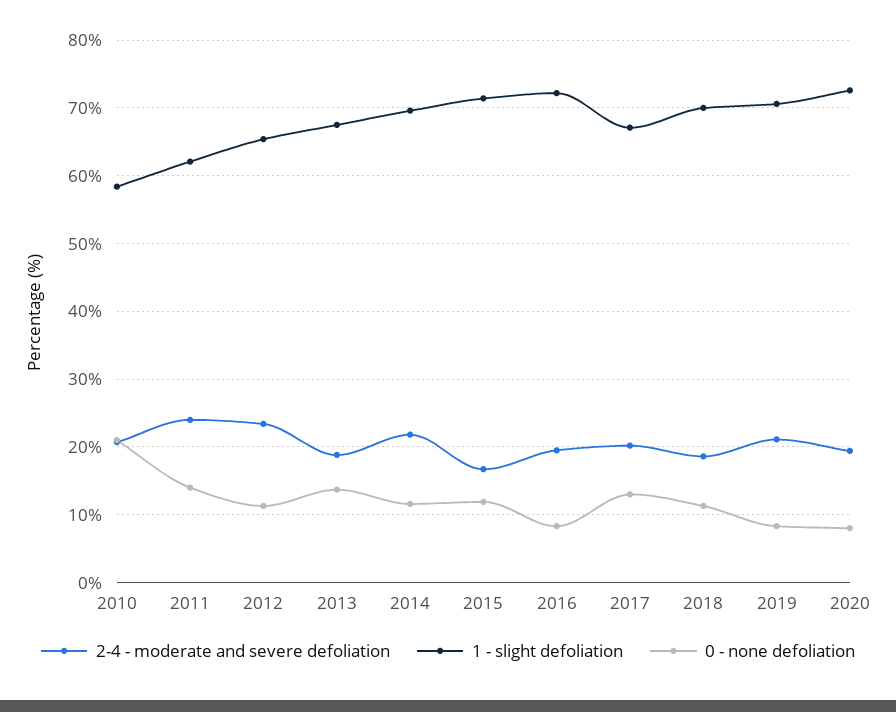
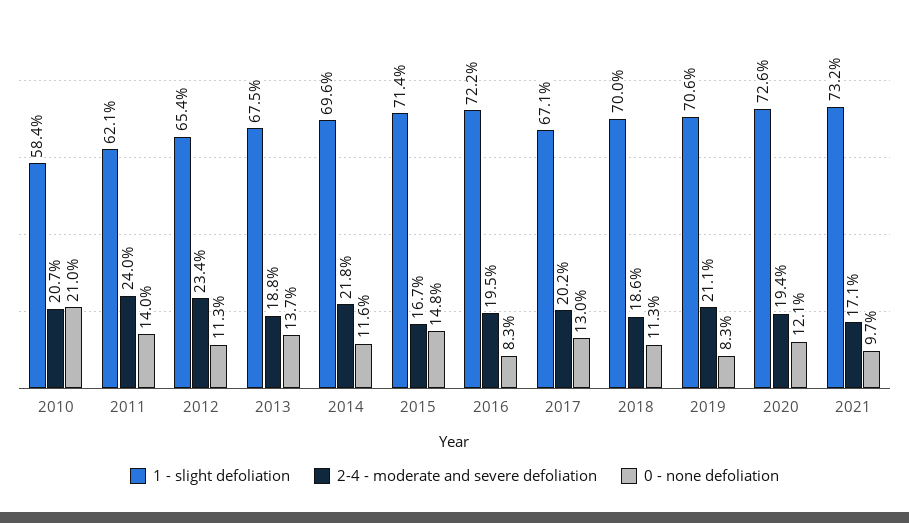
0 - none defoliation, 2015: 12 -> 14.8
0 - none defoliation, 2020: 8 -> 12.1
1 - slight defoliation, 2021: none -> 73.2
2-4 - moderate and severe defoliation, 2021: none -> 17.1
0 - none defoliation, 2021: none -> 9.7

